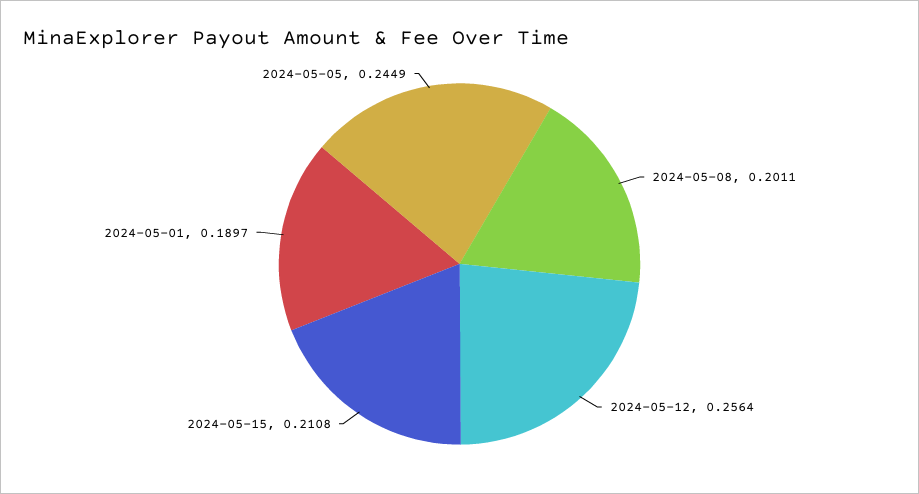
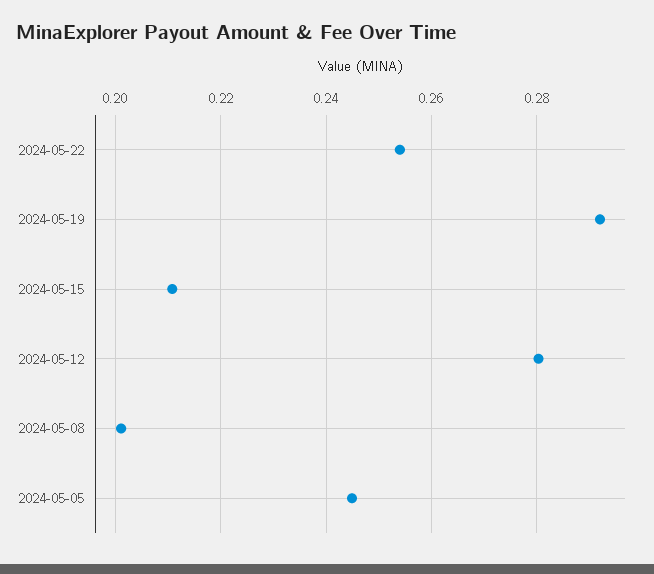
2024-05-12: 0.2564 -> 0.28
2024-05-01: 0.1897 -> none
2024-05-22: none -> 0.254
2024-05-19: none -> 0.292

